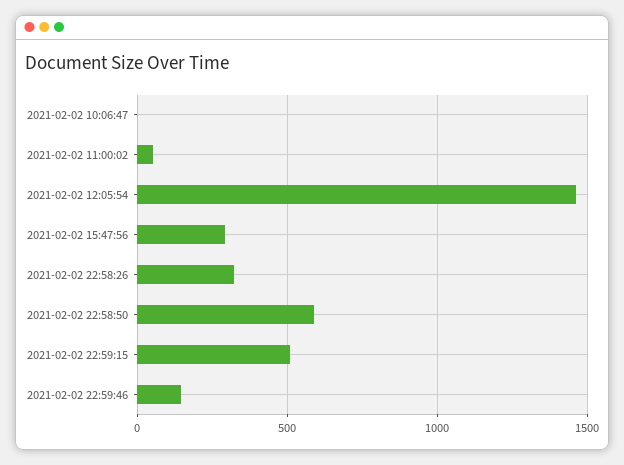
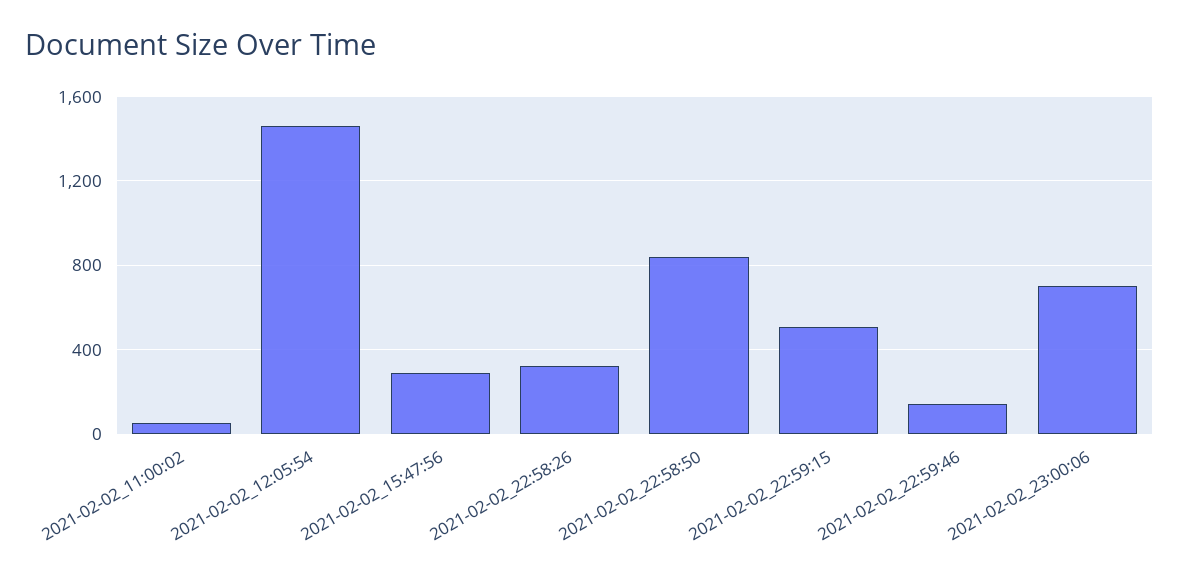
2021-02-02 10:06:47: 0 -> none
2021-02-02 22:58:50: 600 -> 850
2021-02-02_23:00:06: none -> 700

